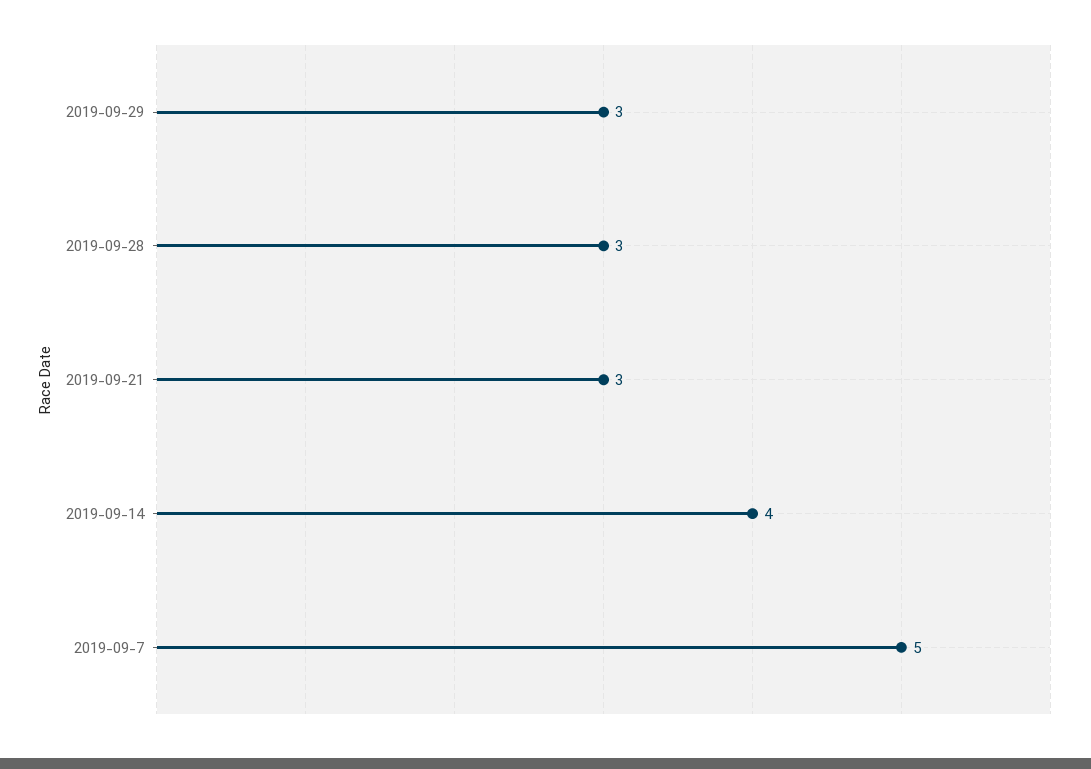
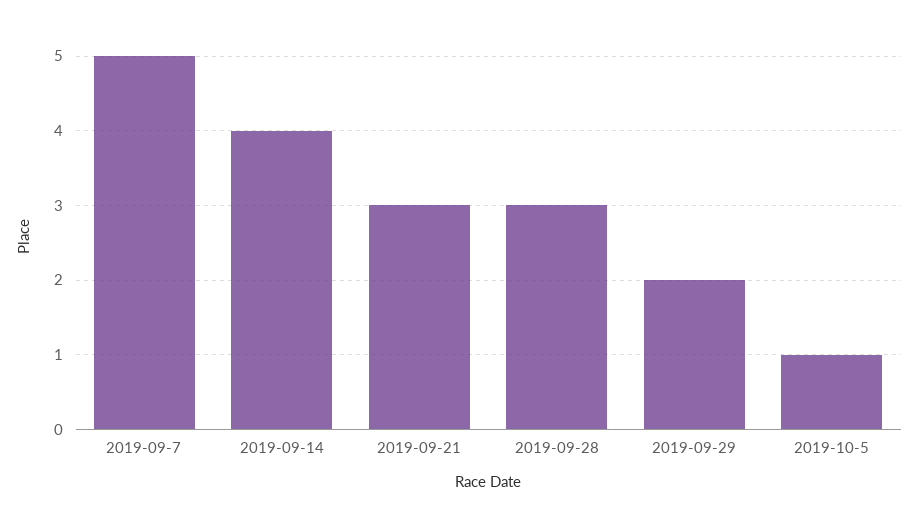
2019-09-29: 3 -> 2
2019-10-5: none -> 1

